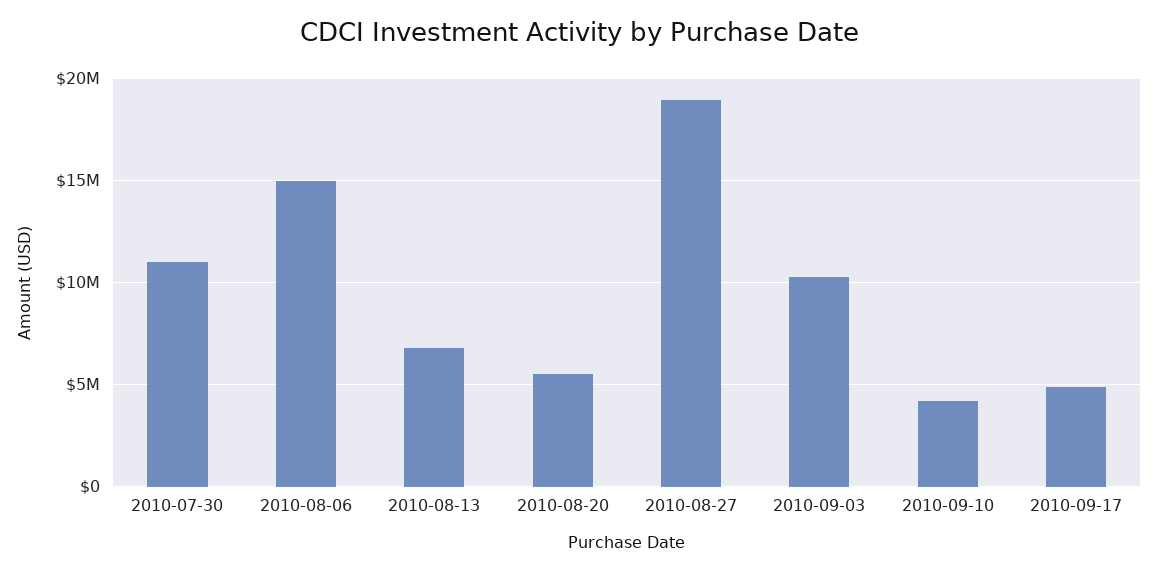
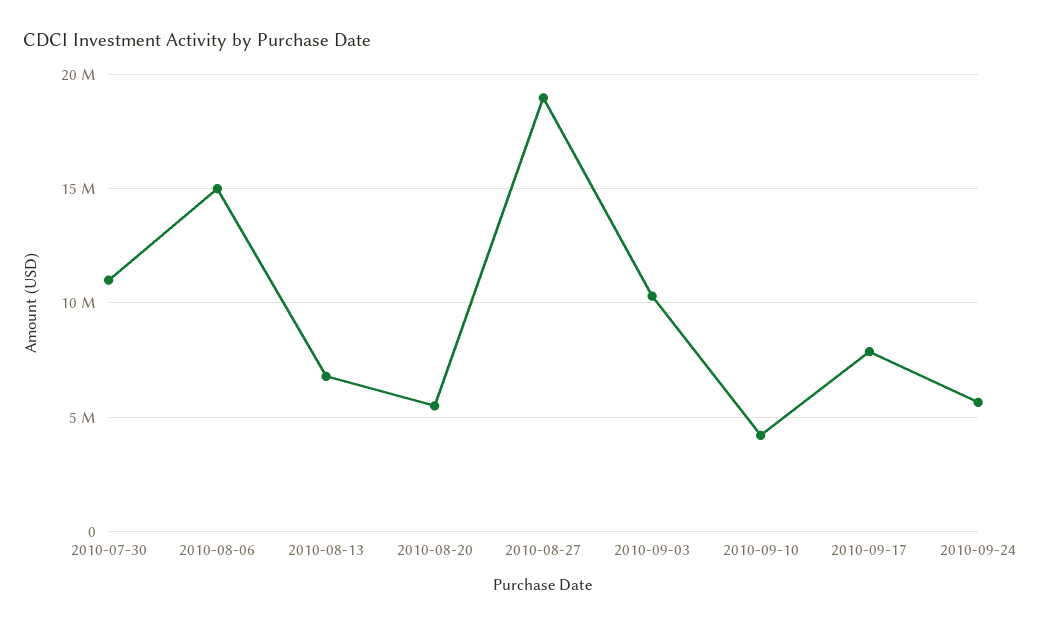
2010-09-17: 5000000 -> 8000000
2010-09-24: none -> 5500000

